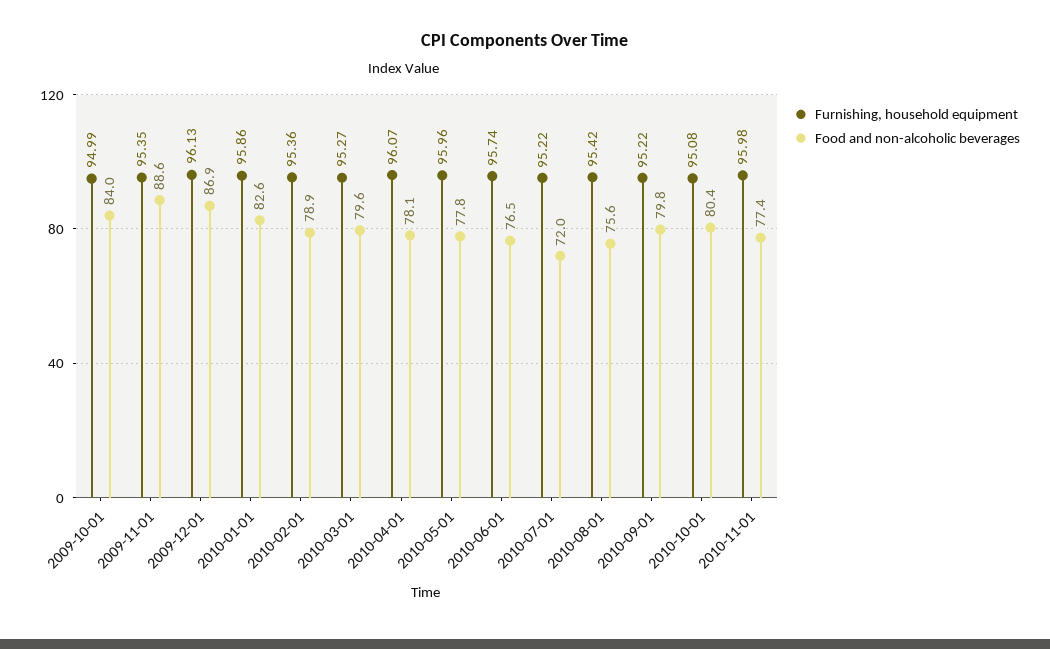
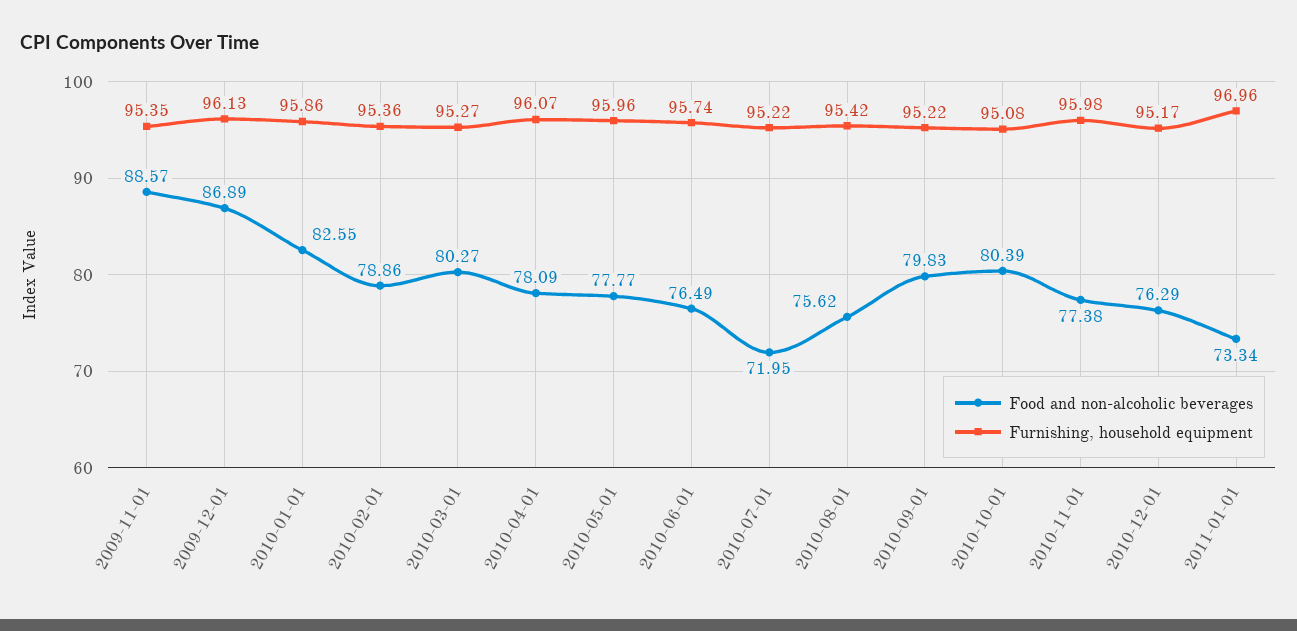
Furnishing, household equipment, 2009-10-01: 94.99 -> none
Food and non-alcoholic beverages, 2009-10-01: 84 -> none
Food and non-alcoholic beverages, 2010-03-01: 79.6 -> 80.27
Food and non-alcoholic beverages, 2010-12-01: none -> 76.29
Furnishing, household equipment, 2010-12-01: none -> 95.17
Food and non-alcoholic beverages, 2011-01-01: none -> 73.34
Furnishing, household equipment, 2011-01-01: none -> 96.96

